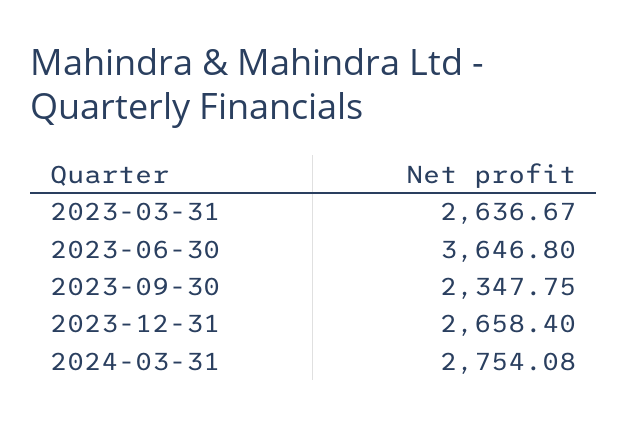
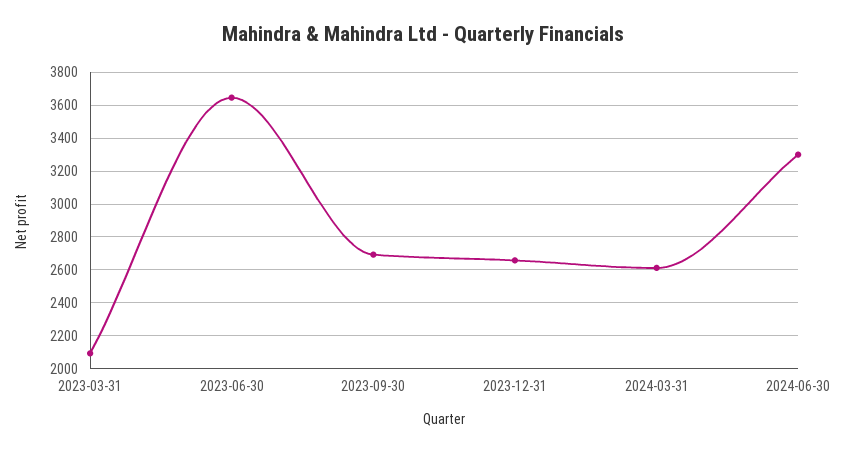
2023-03-31: 2636.67 -> 2100
2023-09-30: 2347.75 -> 2700
2024-03-31: 2754.08 -> 2600
2024-06-30: none -> 3300

